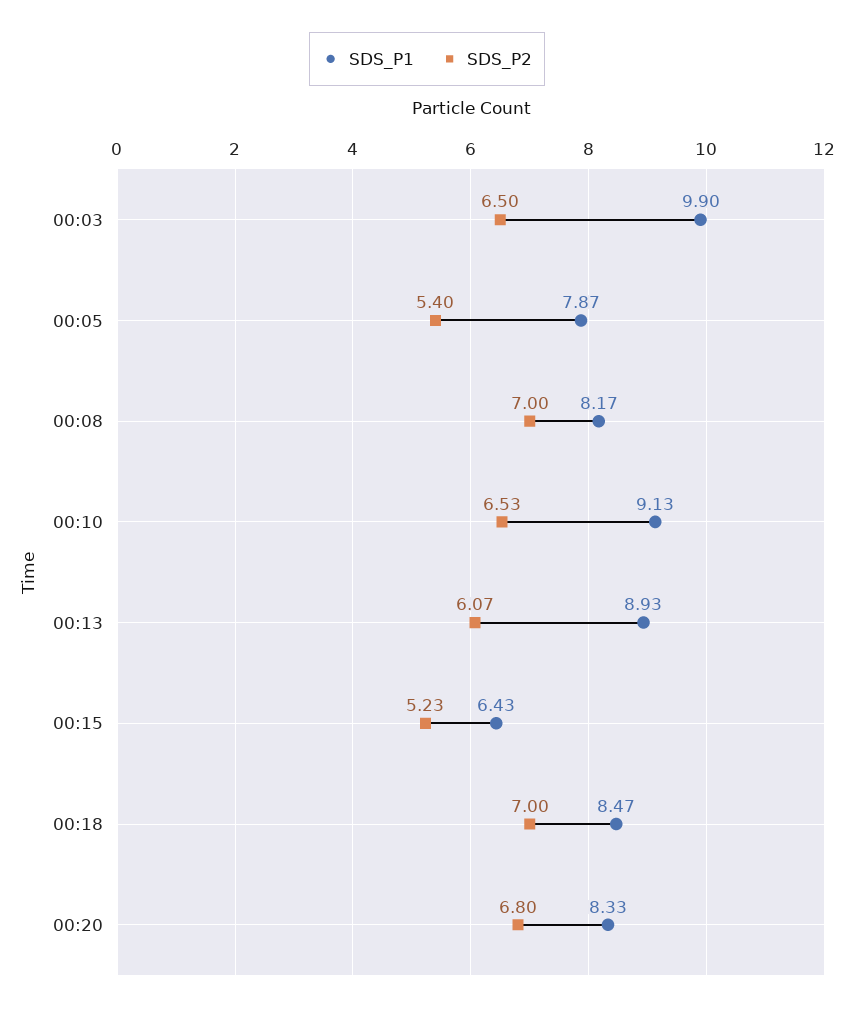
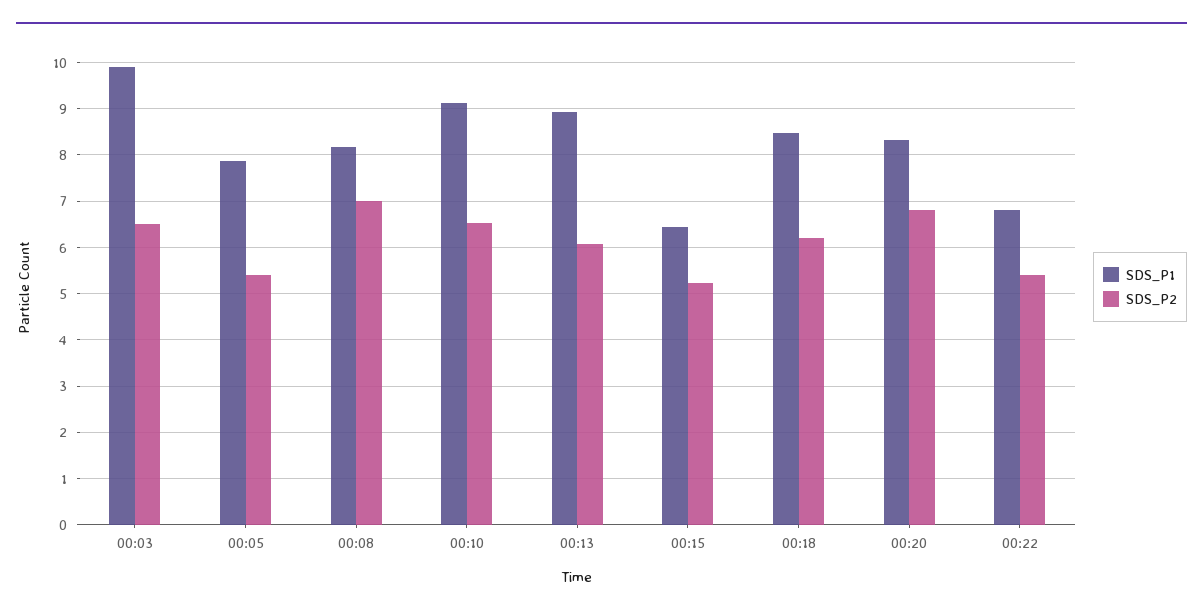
SDS_P2, 00:18: 7 -> 6.2
SDS_P1, 00:22: none -> 6.8
SDS_P2, 00:22: none -> 5.4

